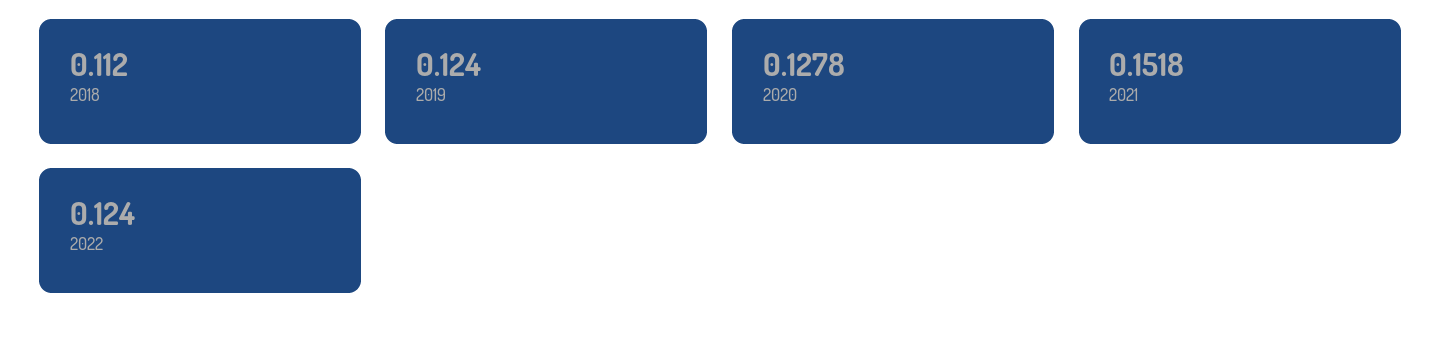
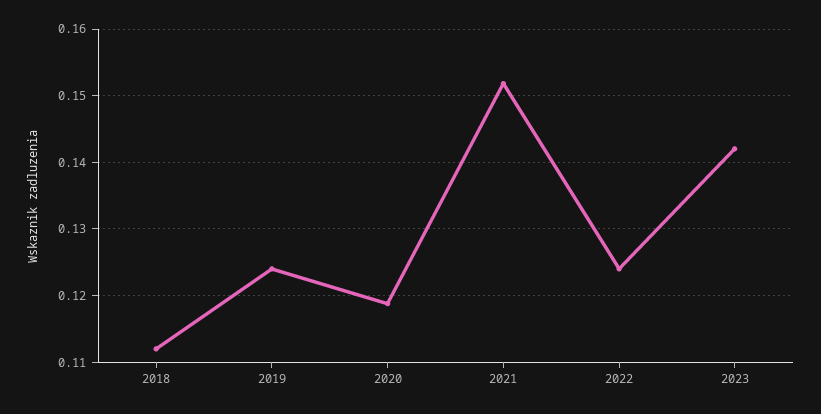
2020: 0.1278 -> 0.119
2023: none -> 0.142

